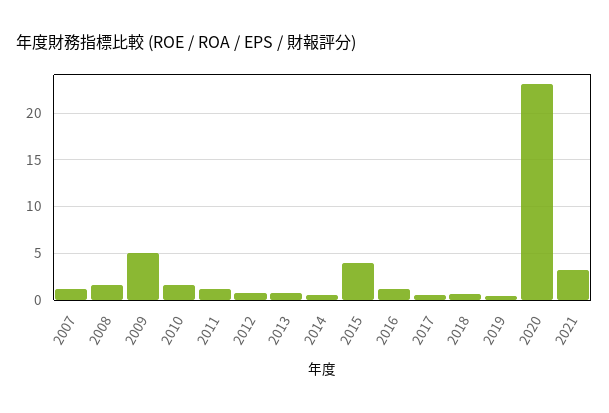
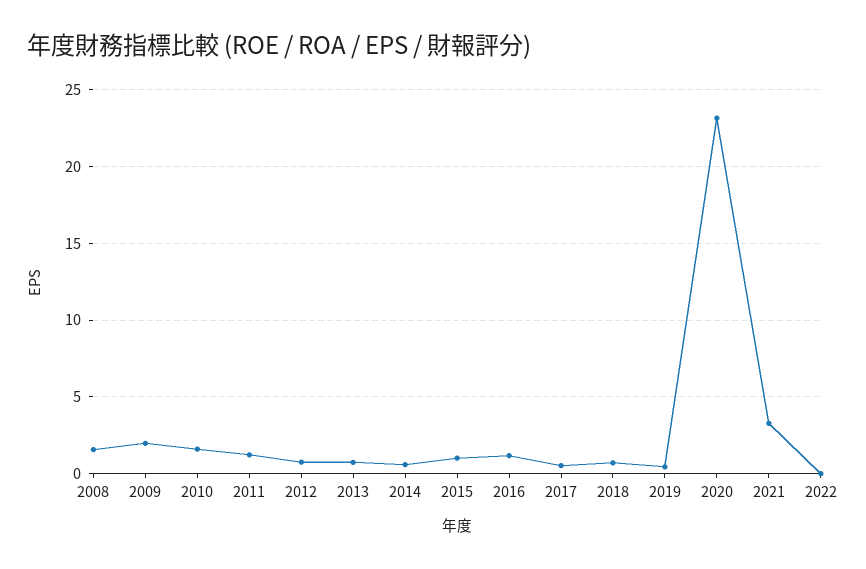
2007: 1 -> none
2009: 5 -> 2
2015: 4 -> 1
2022: none -> 0

